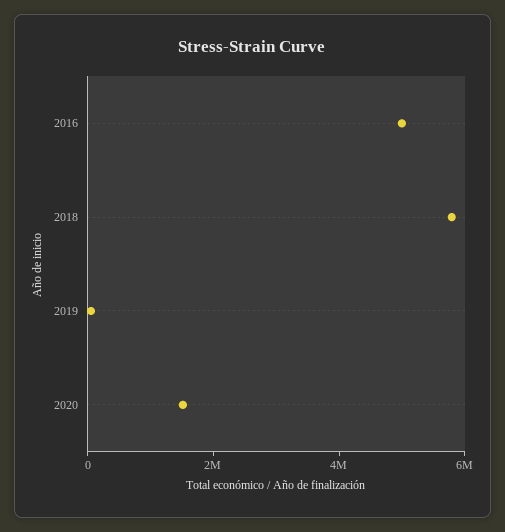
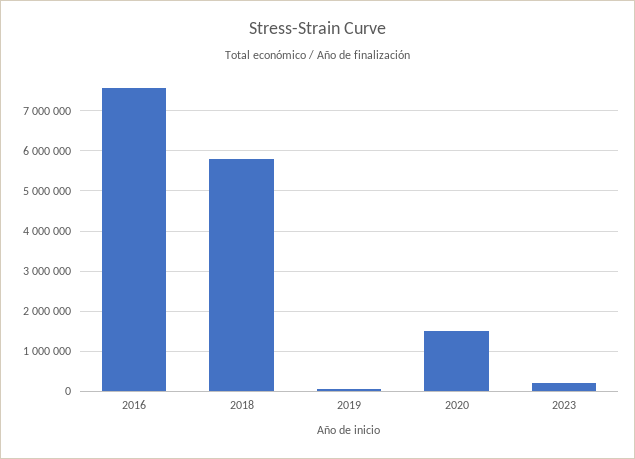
2016: 5000000 -> 7600000
2023: none -> 200000

